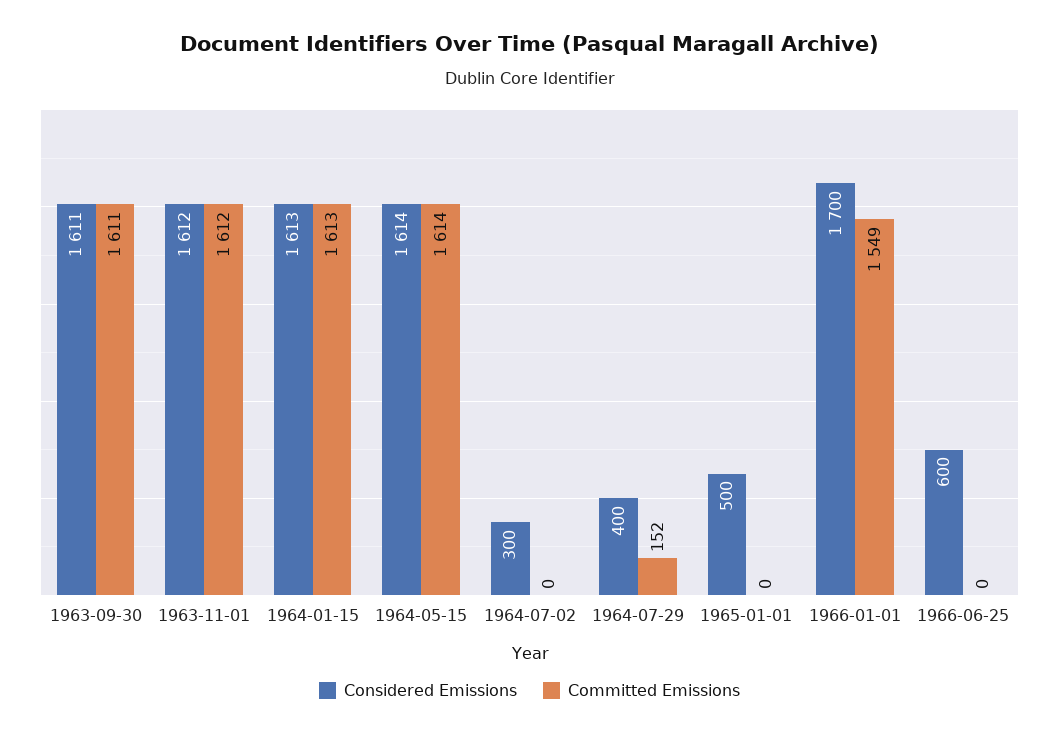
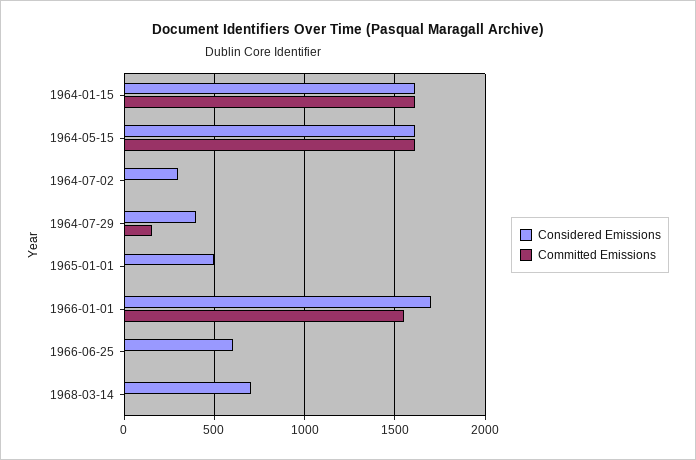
Considered Emissions, 1963-09-30: 1611 -> none
Committed Emissions, 1963-09-30: 1611 -> none
Considered Emissions, 1963-11-01: 1612 -> none
Committed Emissions, 1963-11-01: 1612 -> none
Considered Emissions, 1968-03-14: none -> 700
Committed Emissions, 1968-03-14: none -> 0

